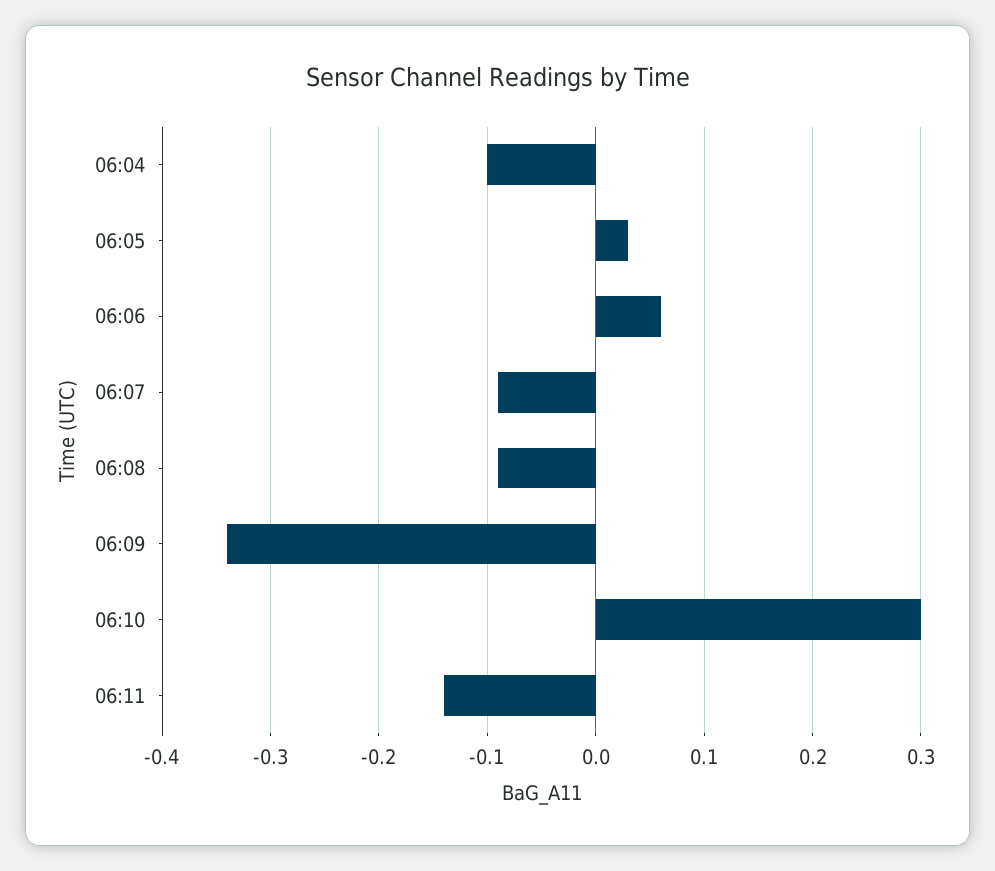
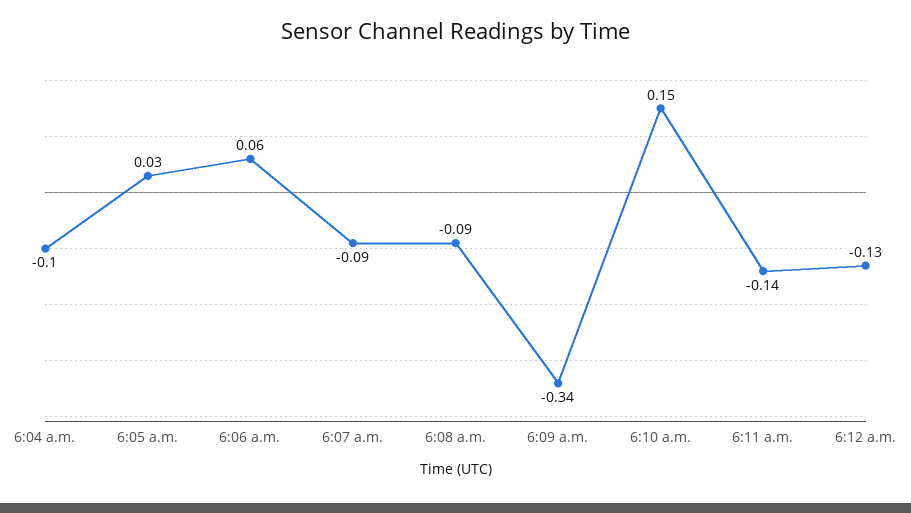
06:10: 0.3 -> 0.15
6:12 a.m.: none -> -0.13

